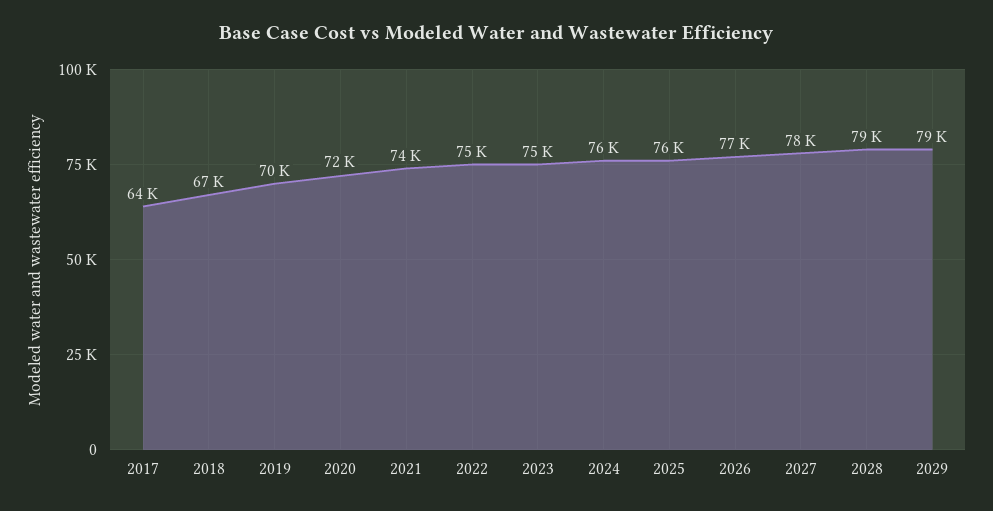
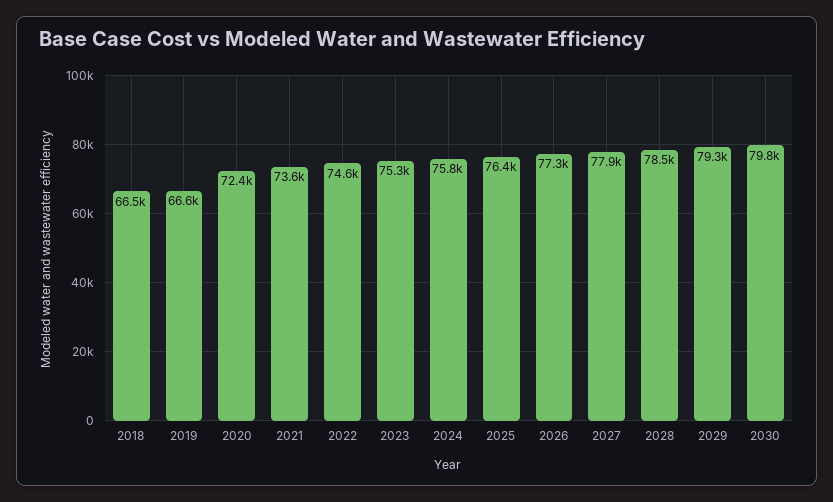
2017: 64000 -> none
2019: 70000 -> 66600
2030: none -> 79800

